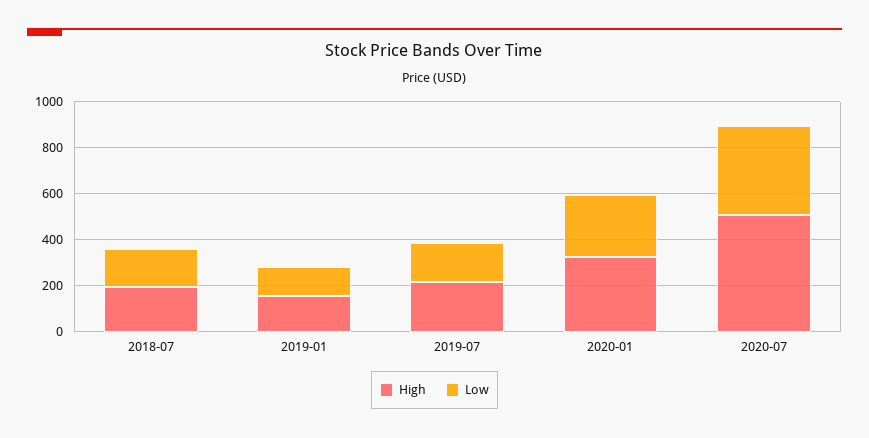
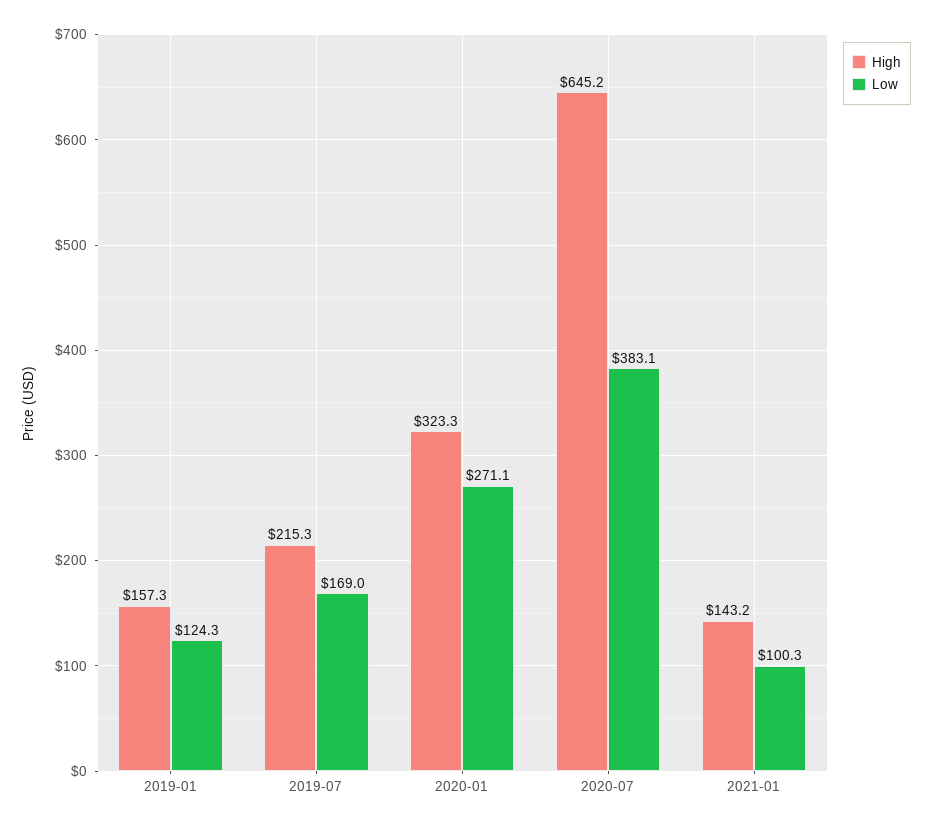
High, 2018-07: 200 -> none
Low, 2018-07: 150 -> none
High, 2020-07: 500 -> 645.2
High, 2021-01: none -> 143.2
Low, 2021-01: none -> 100.3

